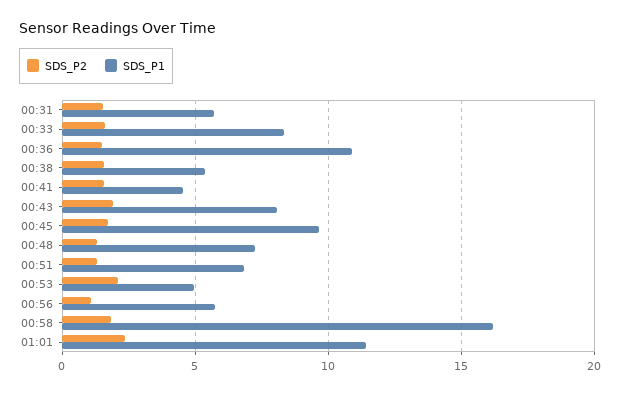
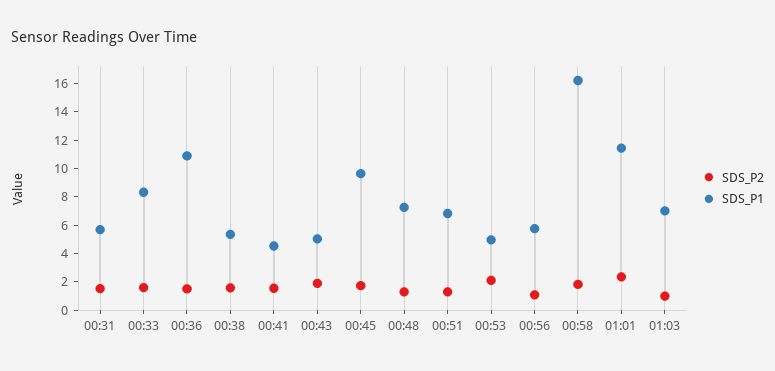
SDS_P1, 00:43: 8 -> 5
SDS_P2, 01:03: none -> 1
SDS_P1, 01:03: none -> 7

